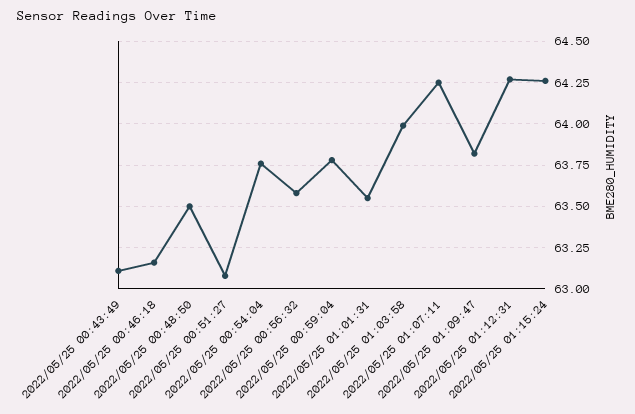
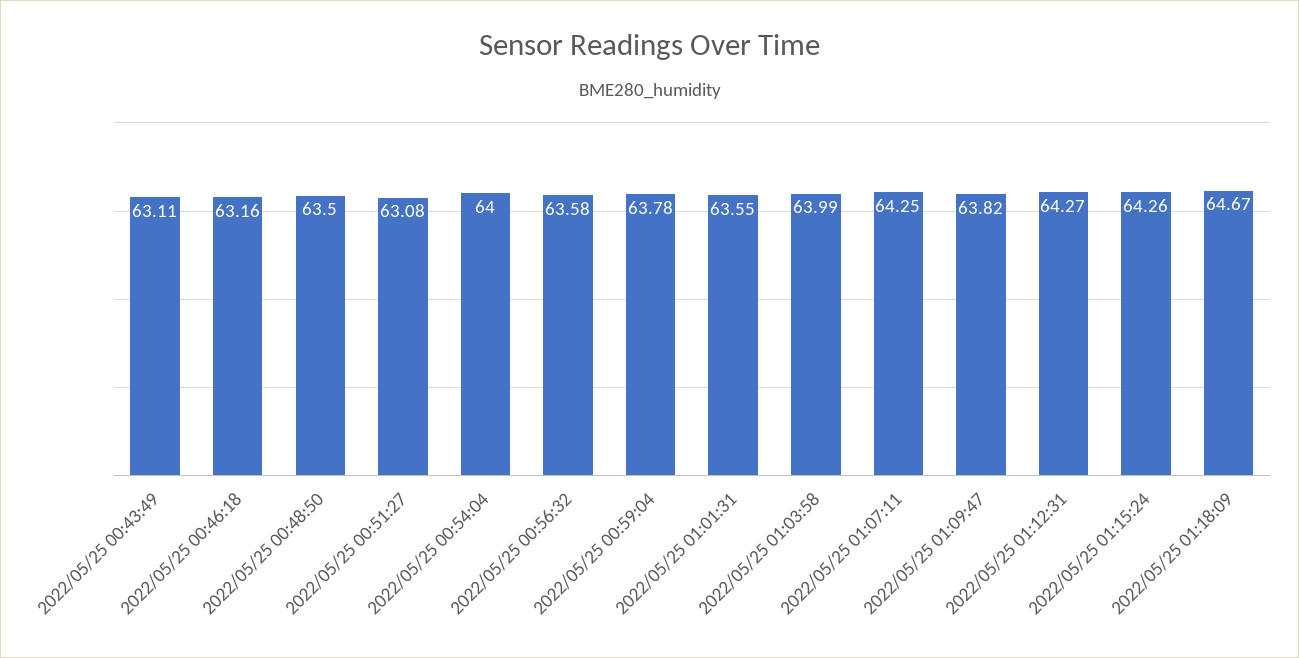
2022/05/25 00:54:04: 63.75 -> 64
2022/05/25 01:18:09: none -> 64.67

